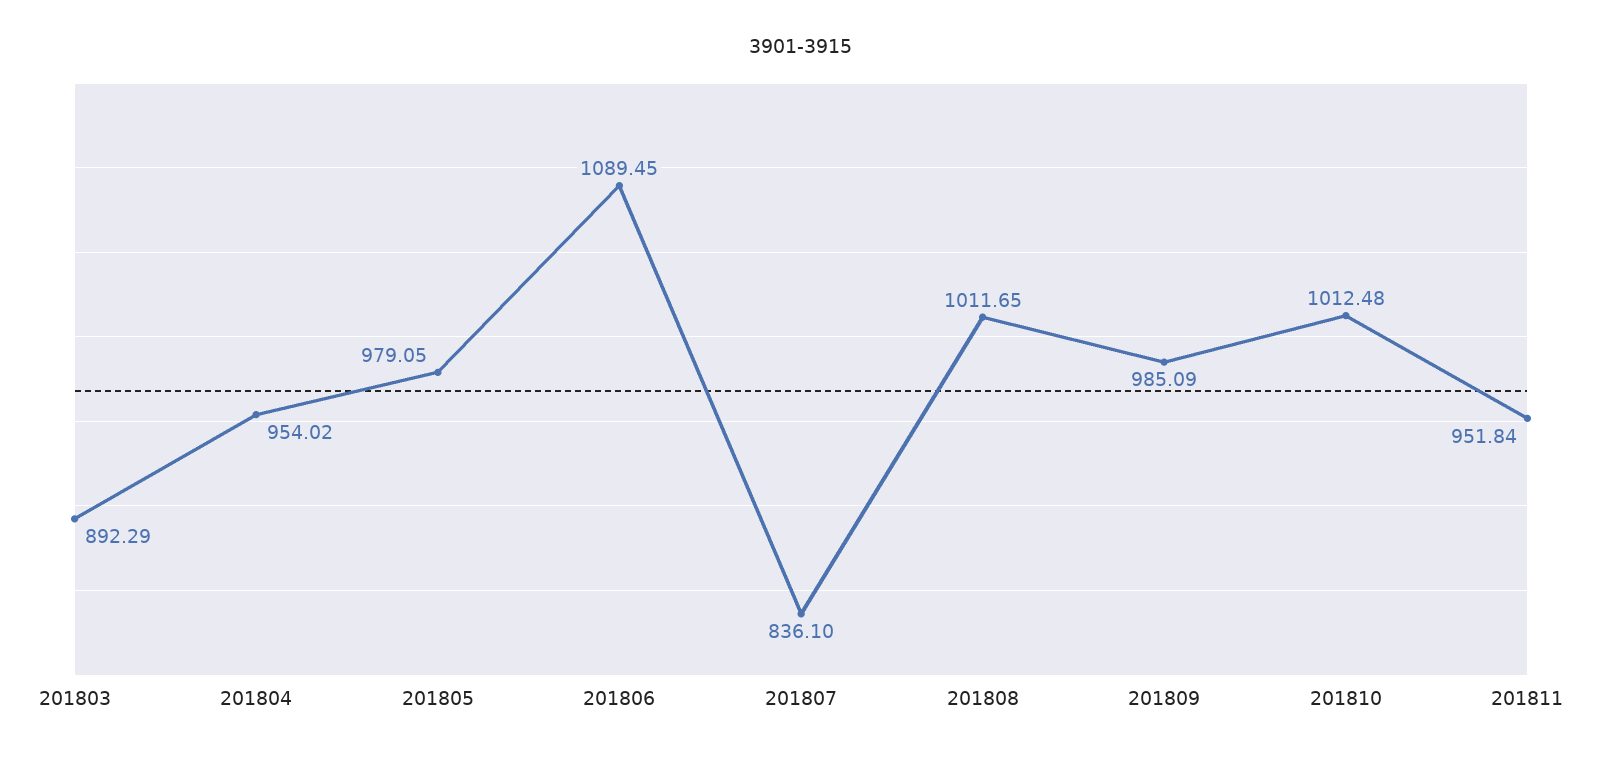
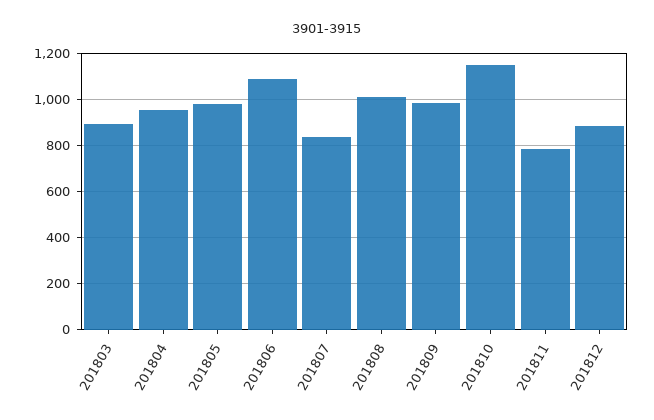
201810: 1012.48 -> 1150
201811: 951.84 -> 800
201812: none -> 900

